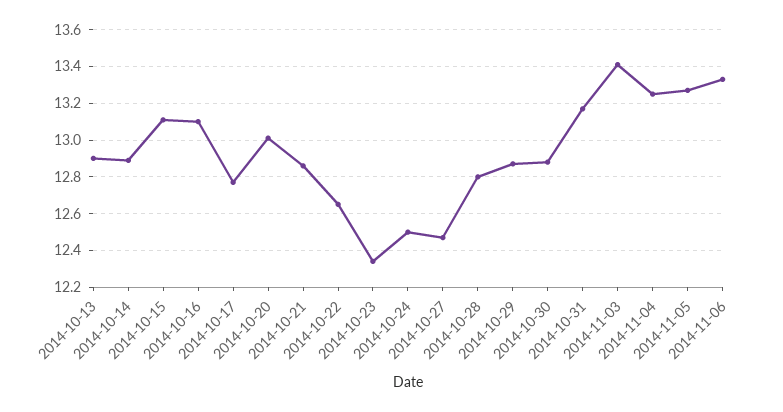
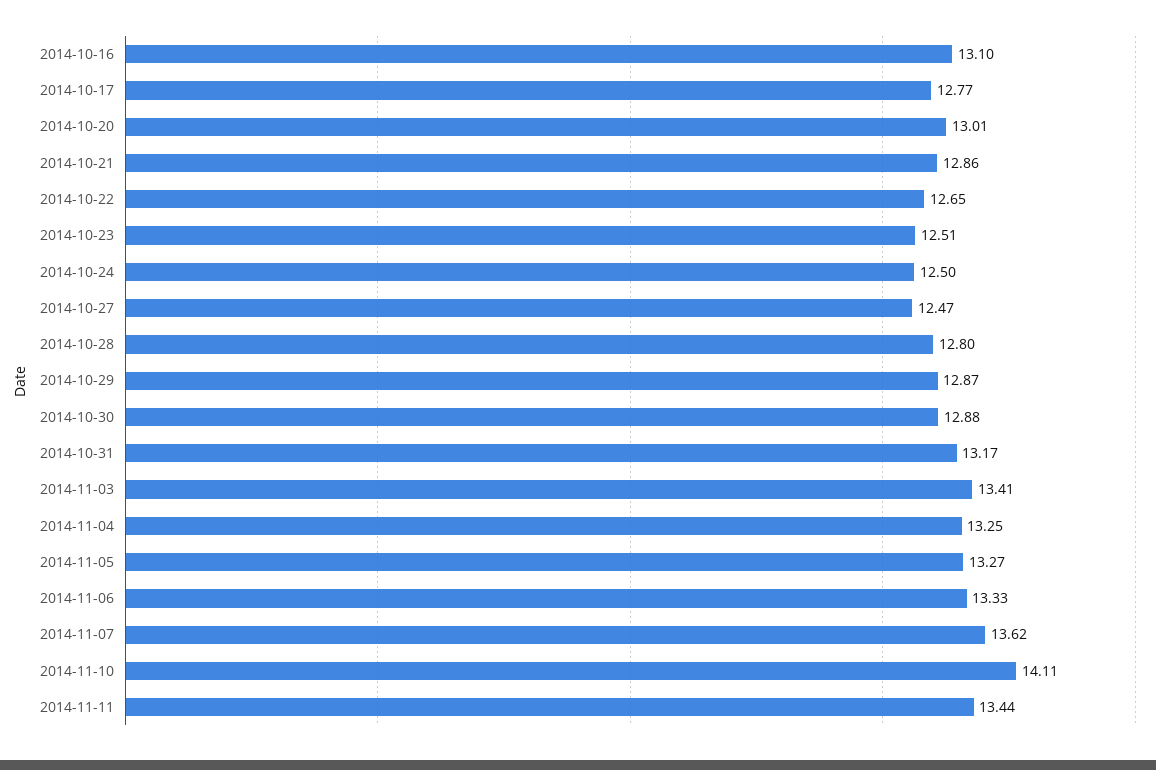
2014-10-13: 12.9 -> none
2014-10-14: 12.9 -> none
2014-10-15: 13.1 -> none
2014-10-23: 12.35 -> 12.51
2014-11-07: none -> 13.62
2014-11-10: none -> 14.11
2014-11-11: none -> 13.44

